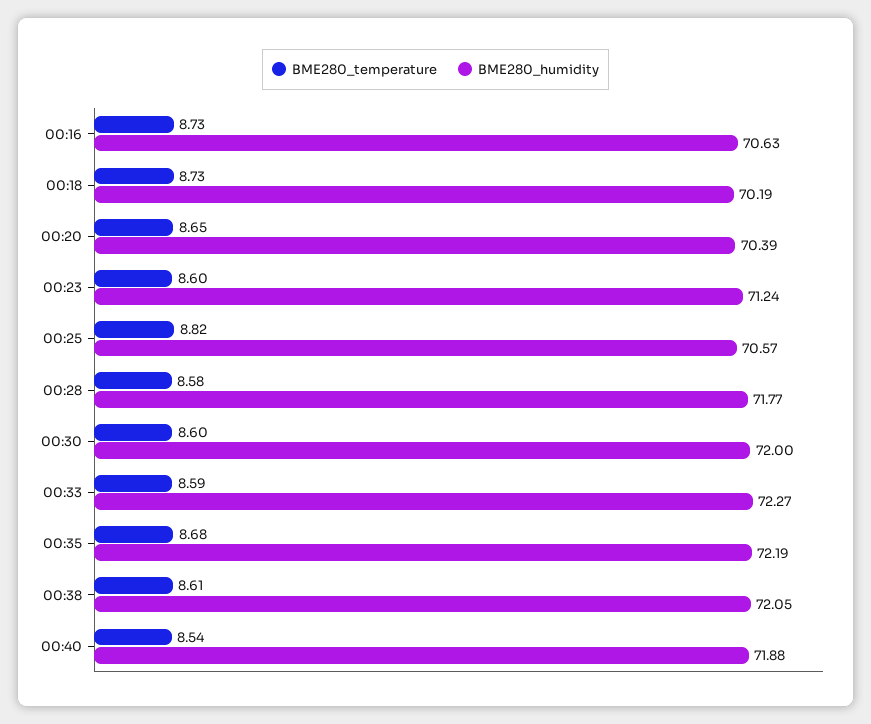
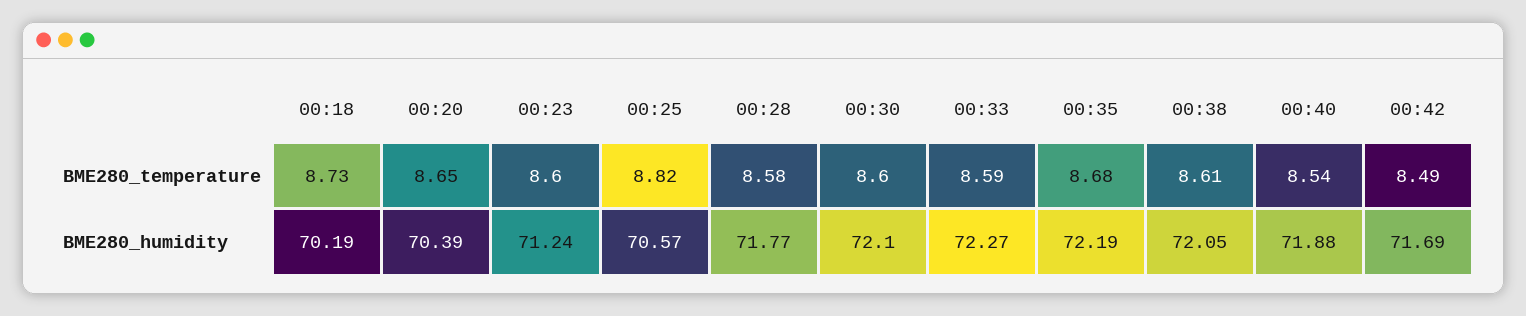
BME280_temperature, 00:16: 8.73 -> none
BME280_humidity, 00:16: 70.63 -> none
BME280_humidity, 00:30: 72 -> 72.1
BME280_temperature, 00:42: none -> 8.49
BME280_humidity, 00:42: none -> 71.69

